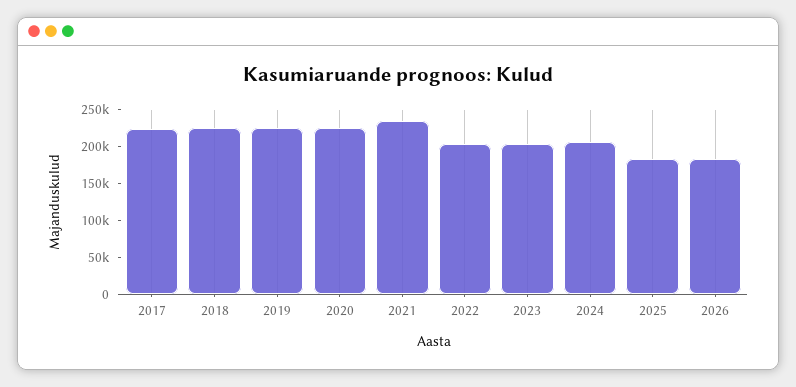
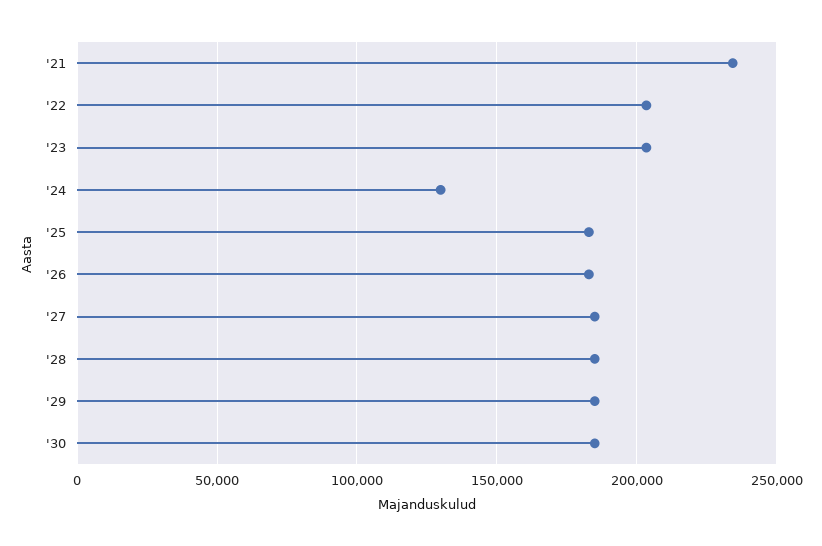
2017: 225000 -> none
2018: 225000 -> none
2019: 225000 -> none
2020: 225000 -> none
2024: 200000 -> 130000
'27: none -> 185000
'28: none -> 185000
'29: none -> 185000
'30: none -> 185000

